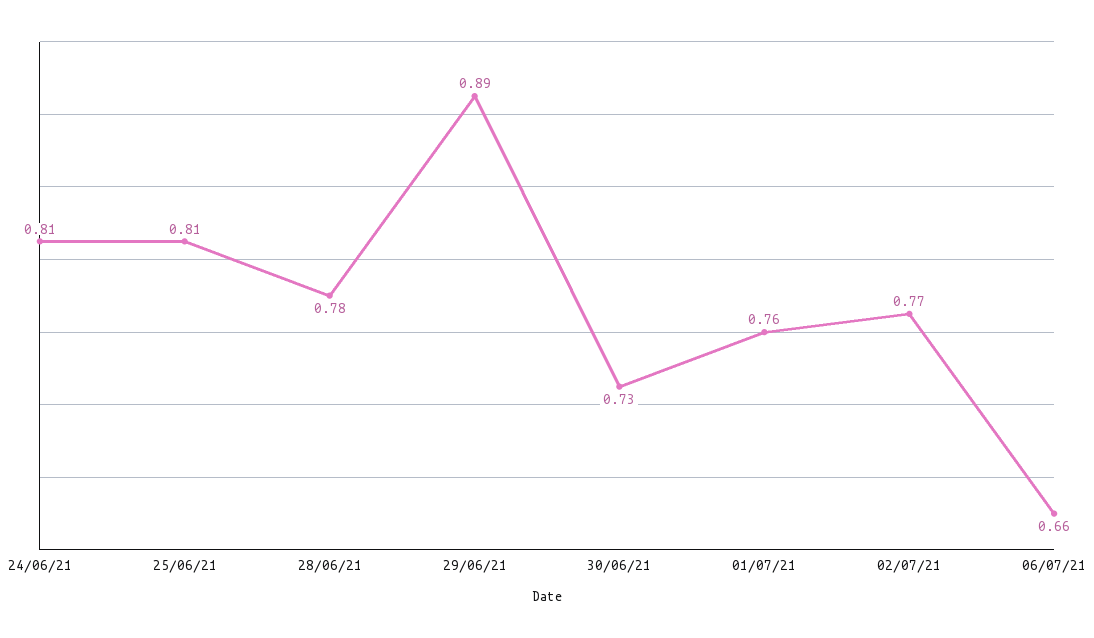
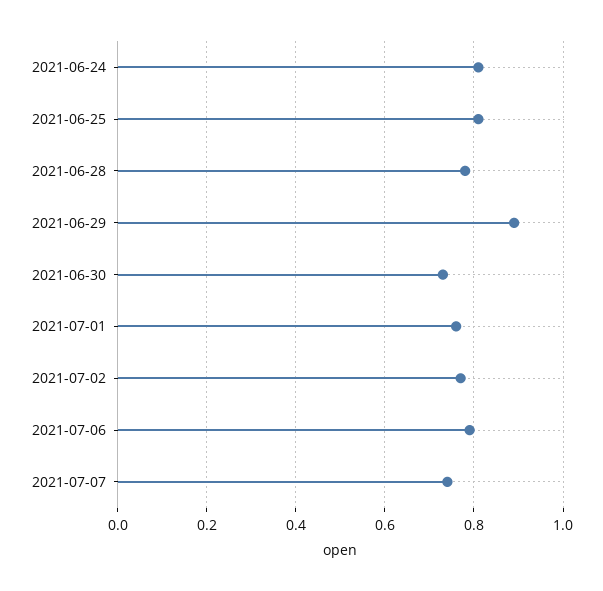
06/07/21: 0.66 -> 0.8
2021-07-07: none -> 0.75

